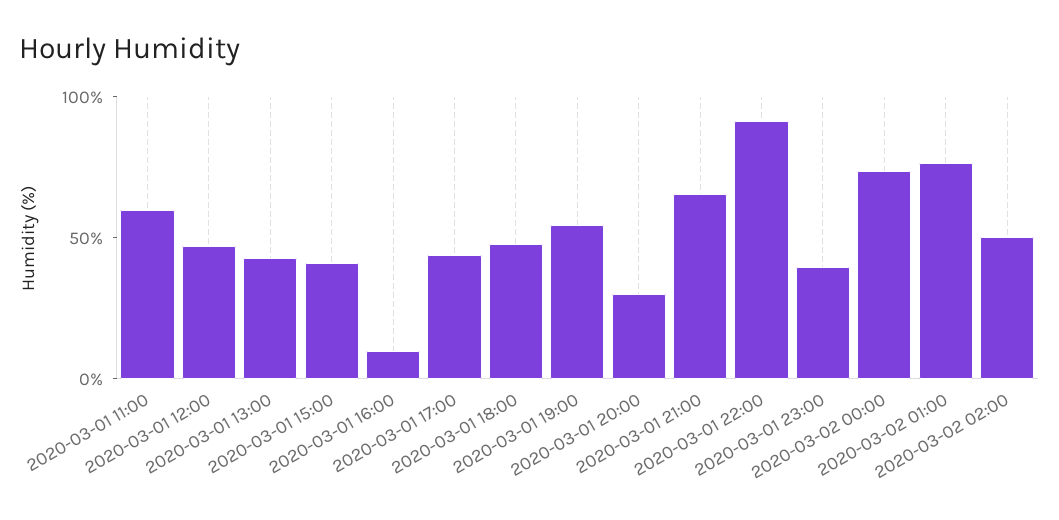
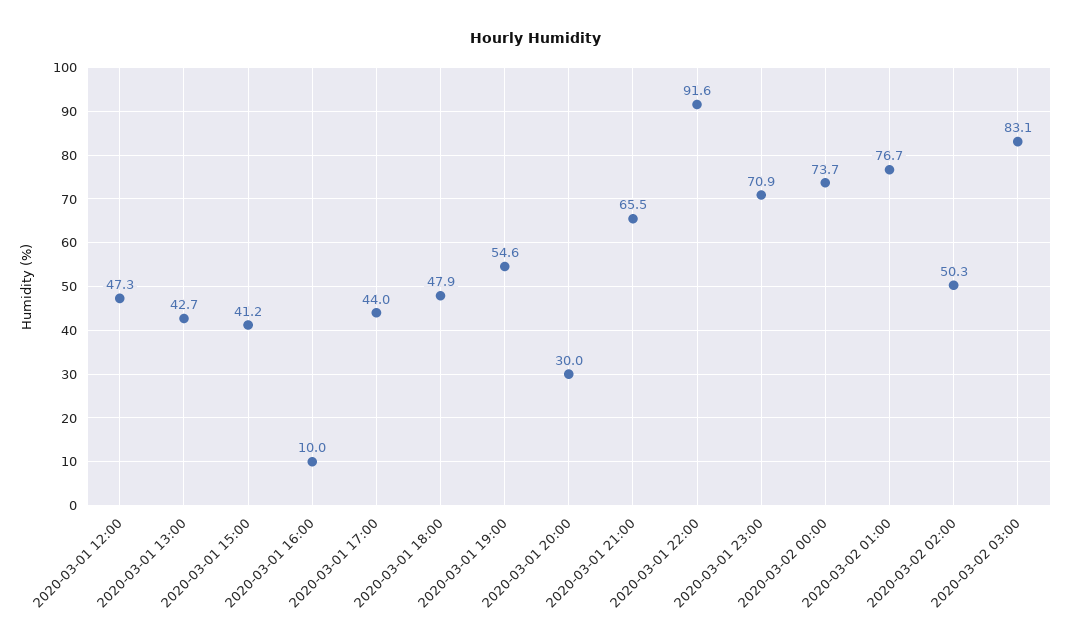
2020-03-01 11:00: 60 -> none
2020-03-01 23:00: 40 -> 70.9
2020-03-02 03:00: none -> 83.1

